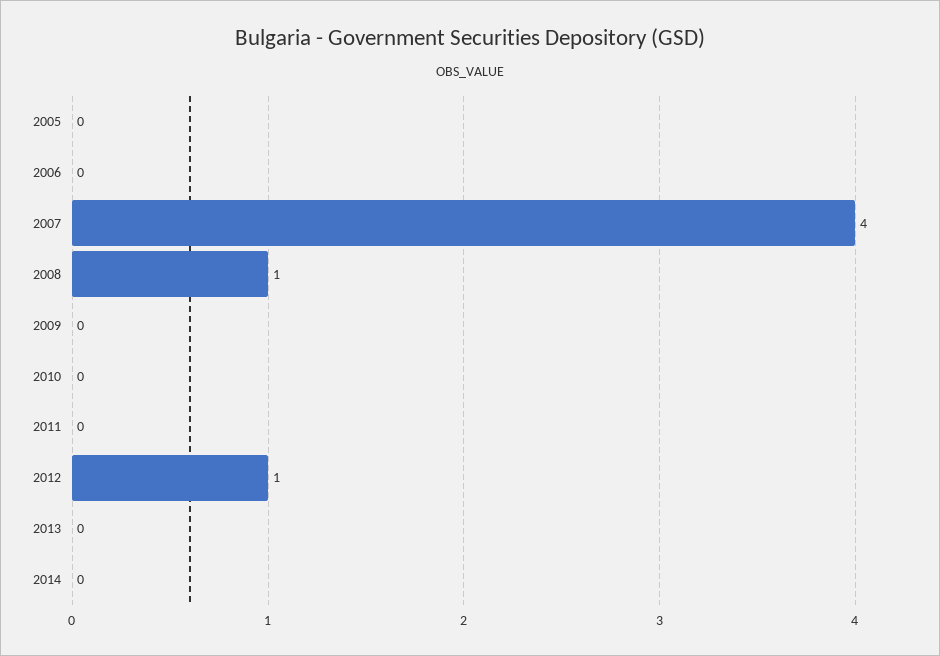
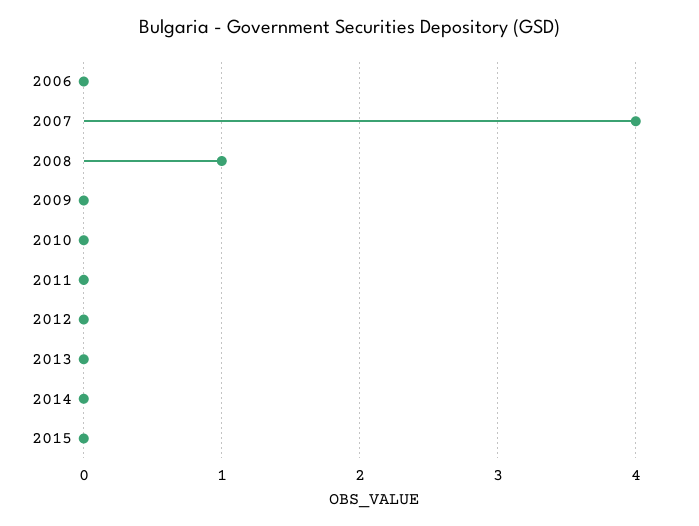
2005: 0 -> none
2012: 1 -> 0
2015: none -> 0

